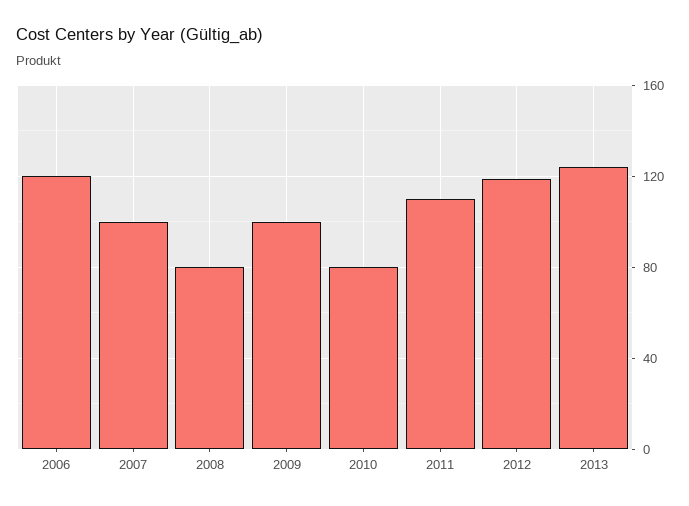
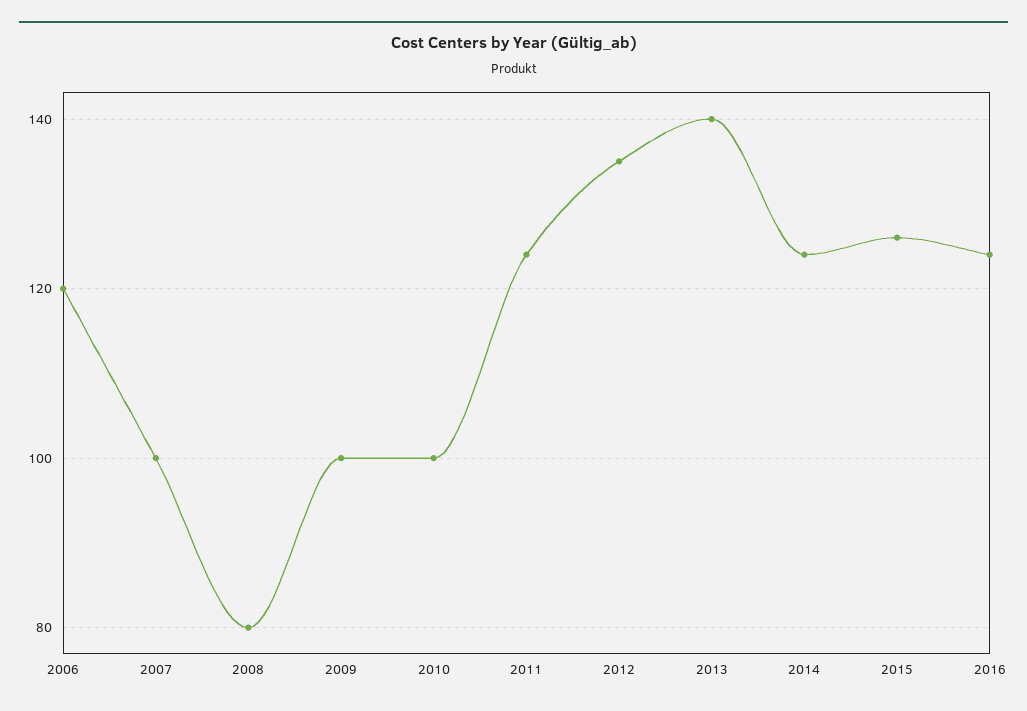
2010: 80 -> 100
2011: 110 -> 125
2012: 120 -> 135
2013: 125 -> 140
2014: none -> 125
2015: none -> 125
2016: none -> 125

